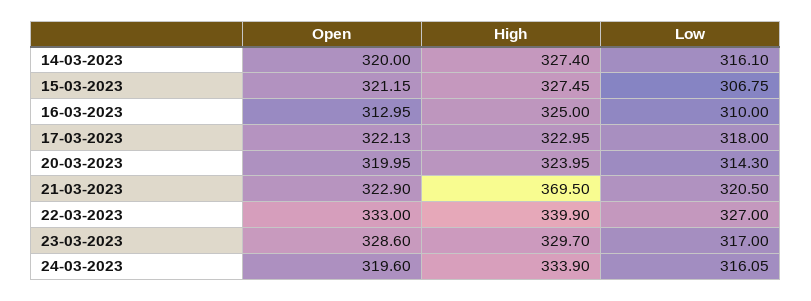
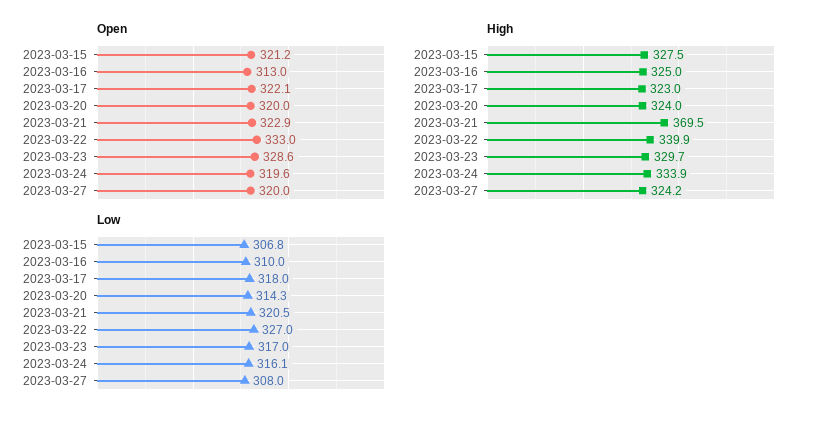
Open, 14-03-2023: 320 -> none
High, 14-03-2023: 327.4 -> none
Low, 14-03-2023: 316.1 -> none
Open, 2023-03-27: none -> 320
High, 2023-03-27: none -> 324.2
Low, 2023-03-27: none -> 308

